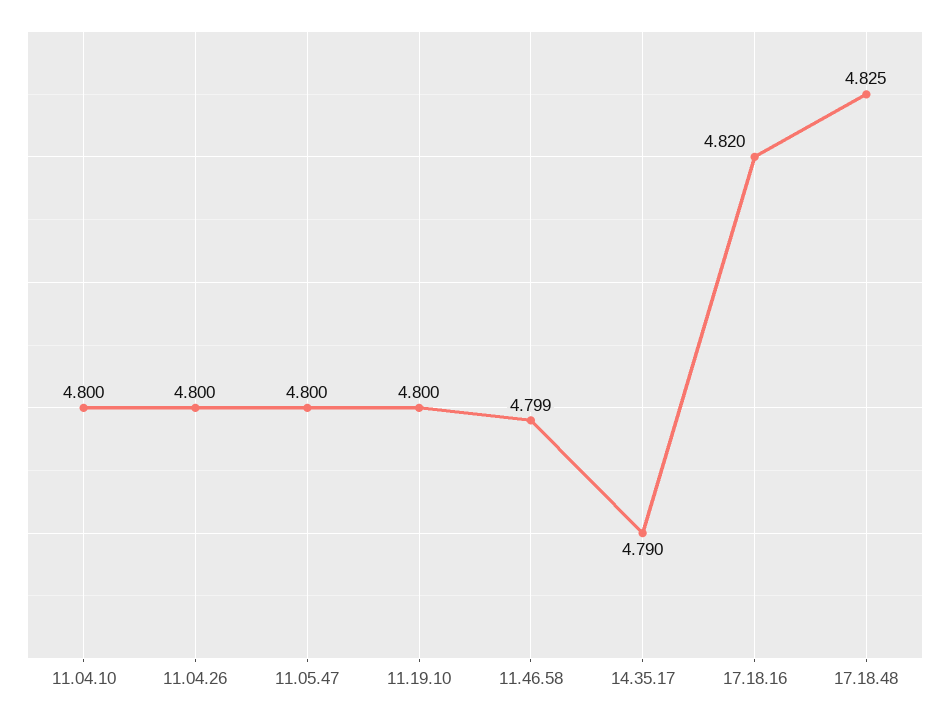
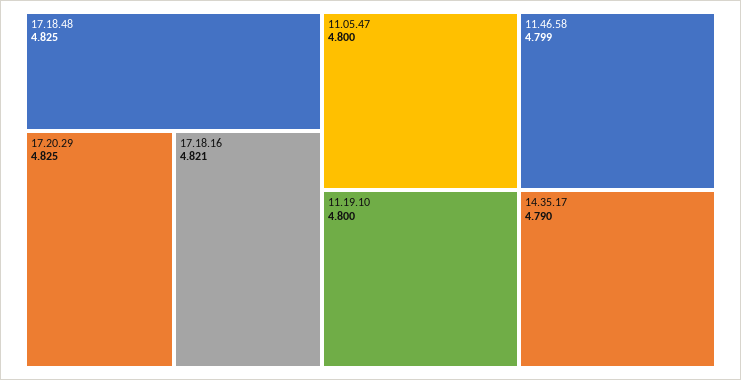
11.04.10: 4.8 -> none
11.04.26: 4.8 -> none
17.18.16: 4.82 -> 4.821
17.20.29: none -> 4.825

